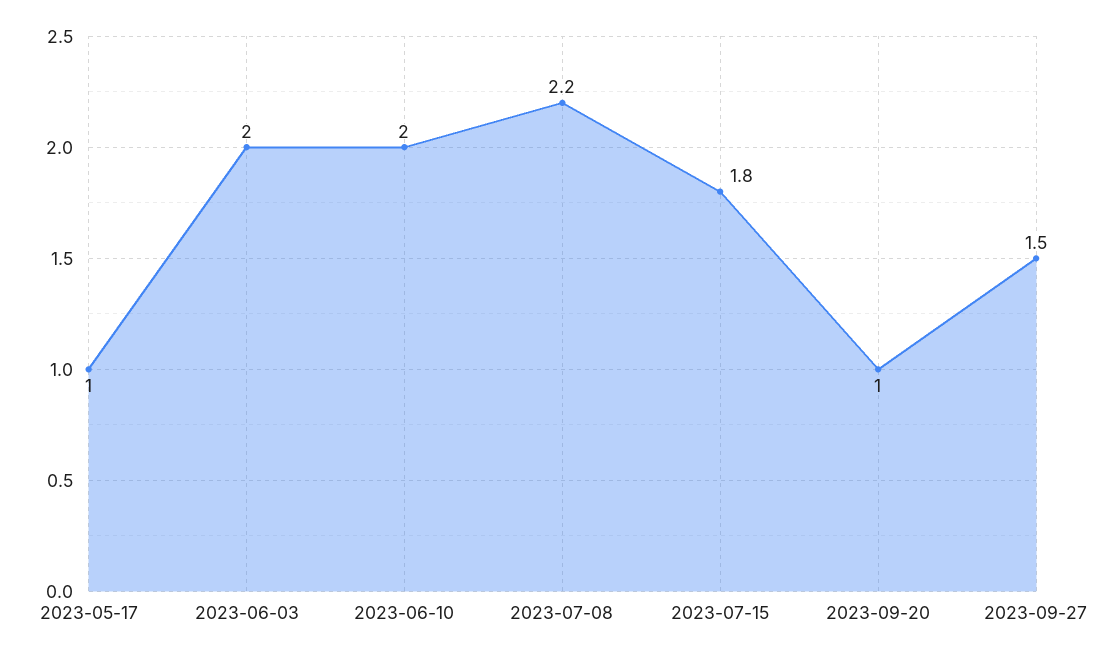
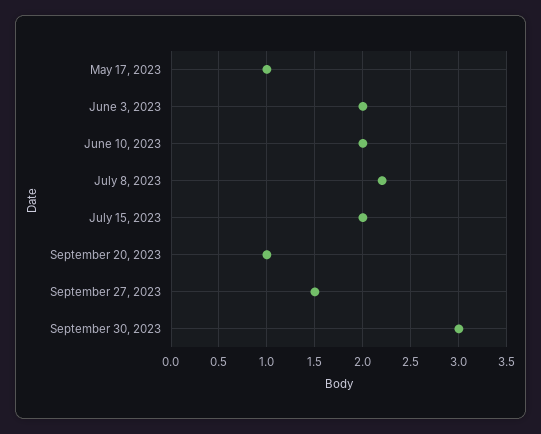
2023-07-15: 1.8 -> 2
September 30, 2023: none -> 3

